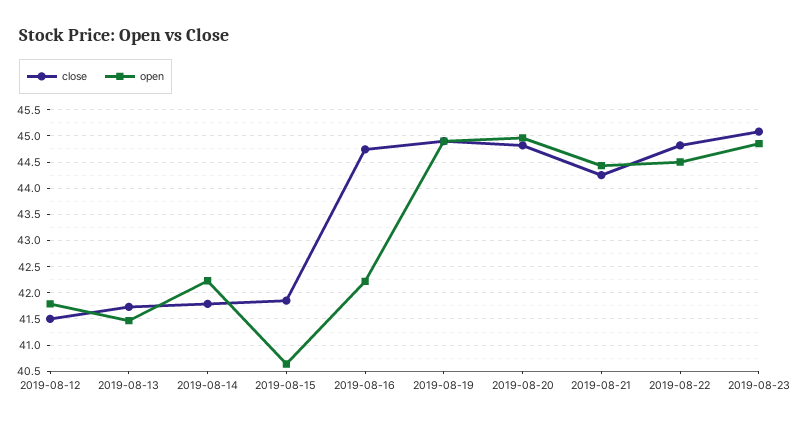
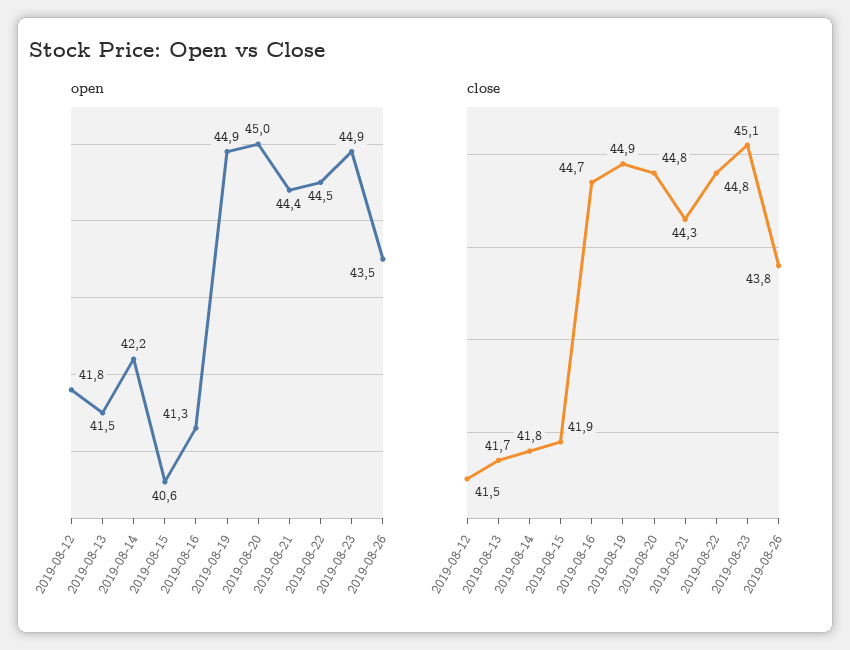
open, 2019-08-16: 42.25 -> 41.3
open, 2019-08-26: none -> 43.5
close, 2019-08-26: none -> 43.8

